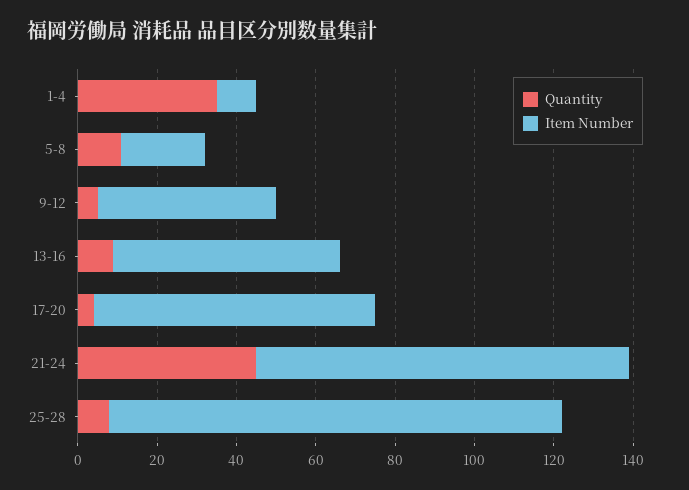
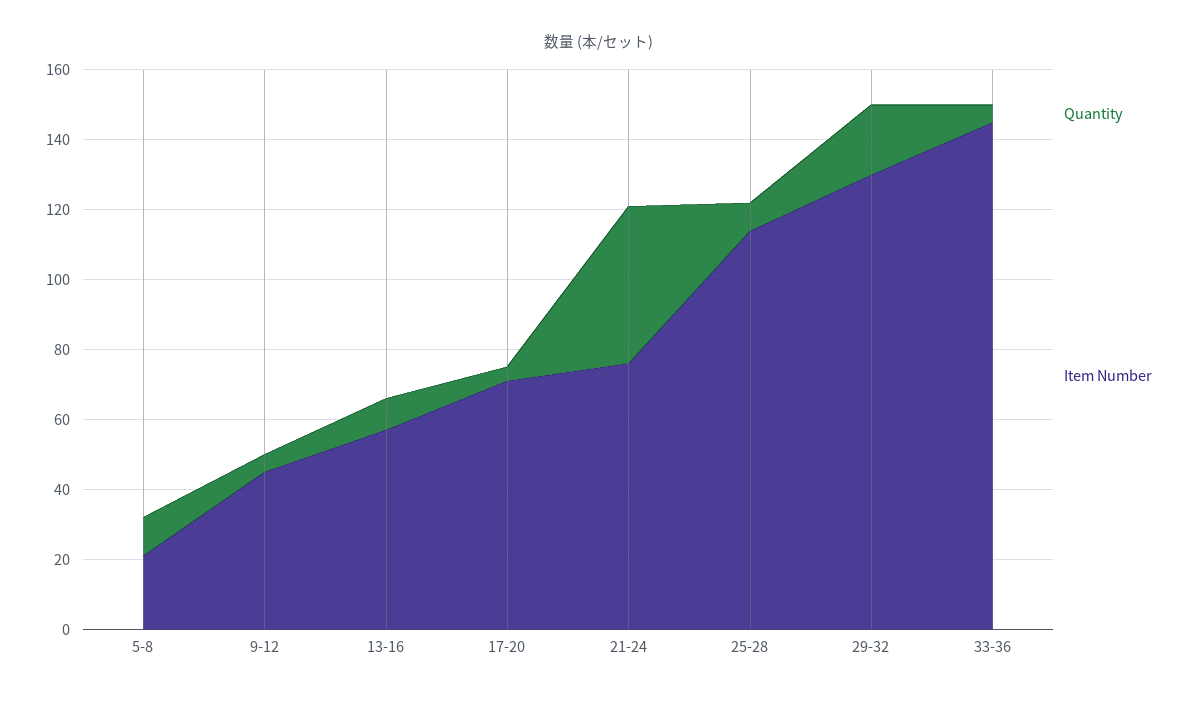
Quantity, 1-4: 35 -> none
Item Number, 1-4: 10 -> none
Item Number, 21-24: 95 -> 75
Quantity, 29-32: none -> 20
Item Number, 29-32: none -> 130
Quantity, 33-36: none -> 5
Item Number, 33-36: none -> 145

